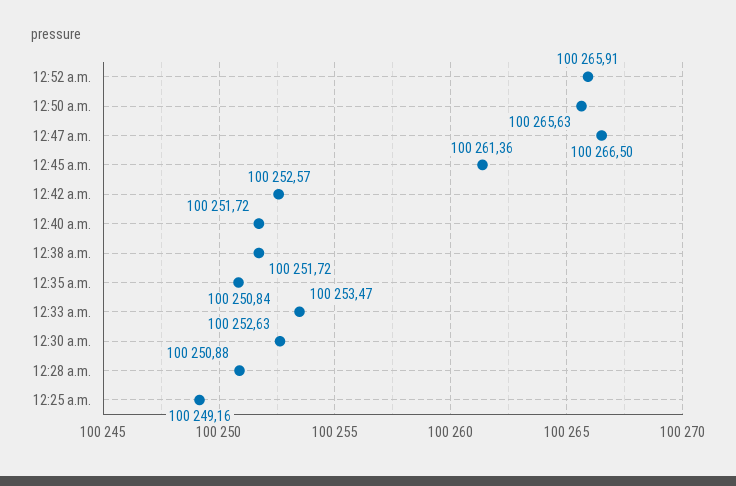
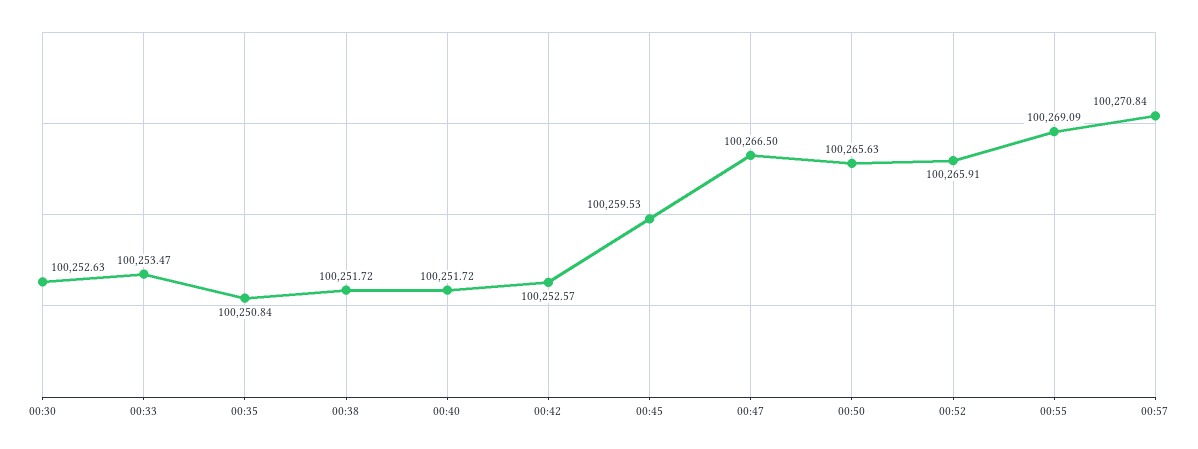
12:45 a.m.: 100261.36 -> 100259.53
12:28 a.m.: 100250.88 -> none
12:25 a.m.: 100249.16 -> none
00:55: none -> 100269.09
00:57: none -> 100270.84

